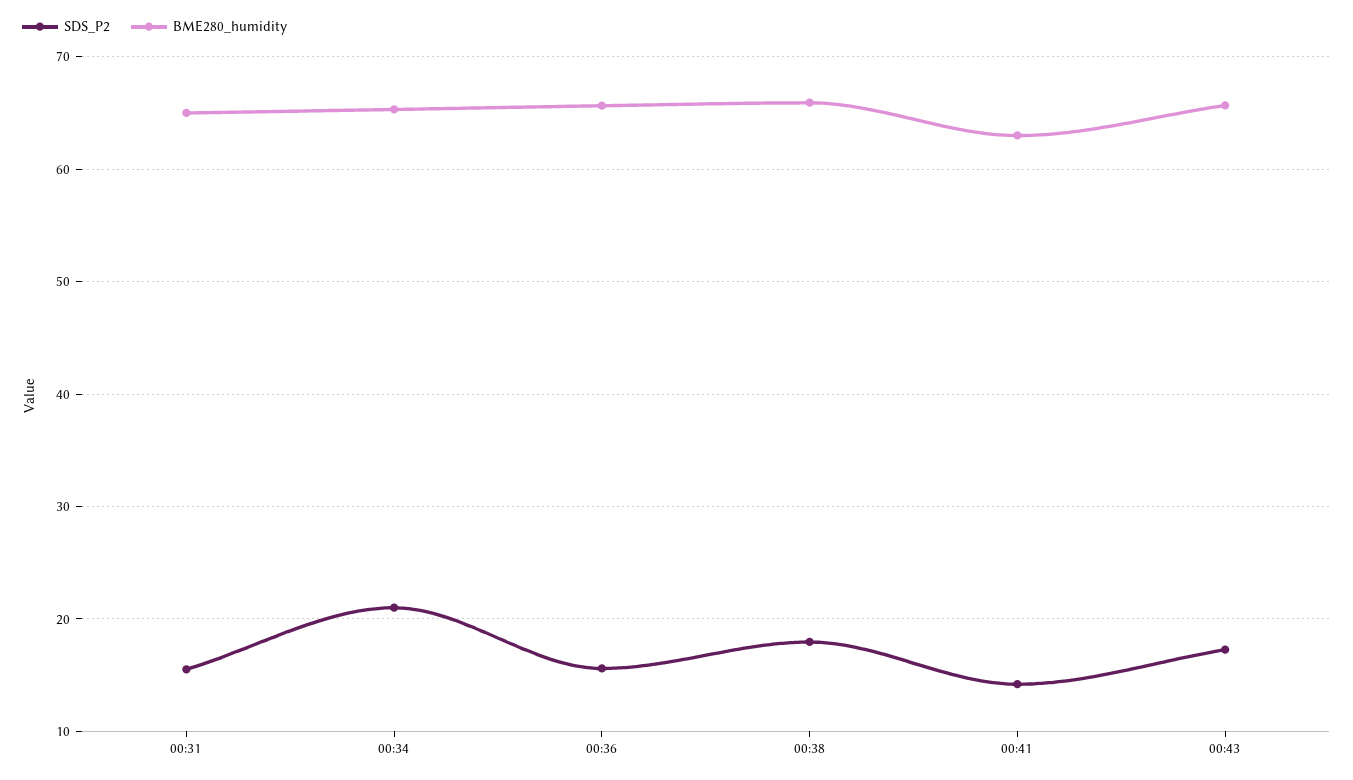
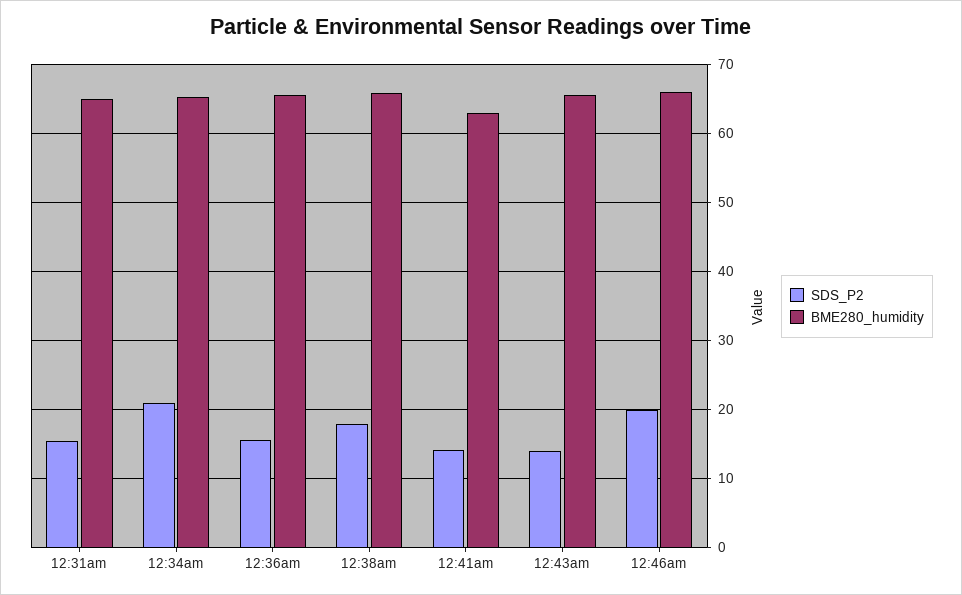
SDS_P2, 00:43: 17 -> 14
SDS_P2, 12:46am: none -> 20
BME280_humidity, 12:46am: none -> 66

